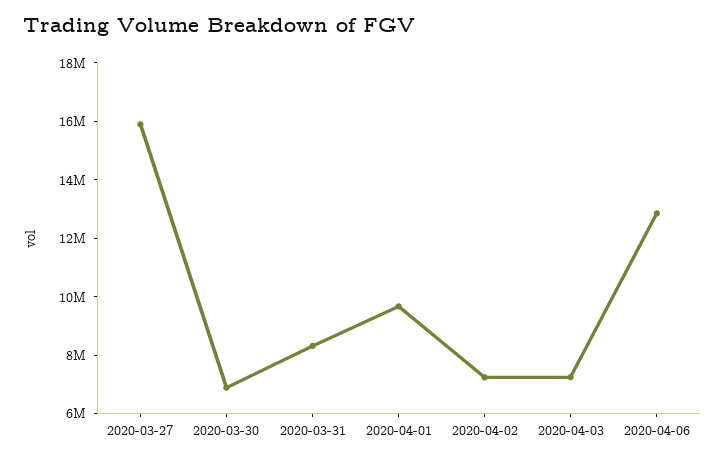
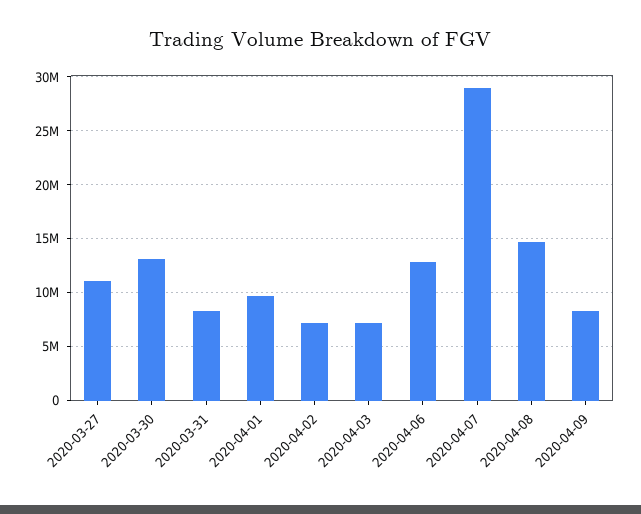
2020-03-27: 16000000 -> 11000000
2020-03-30: 7000000 -> 13000000
2020-04-07: none -> 29000000
2020-04-08: none -> 15000000
2020-04-09: none -> 8000000

